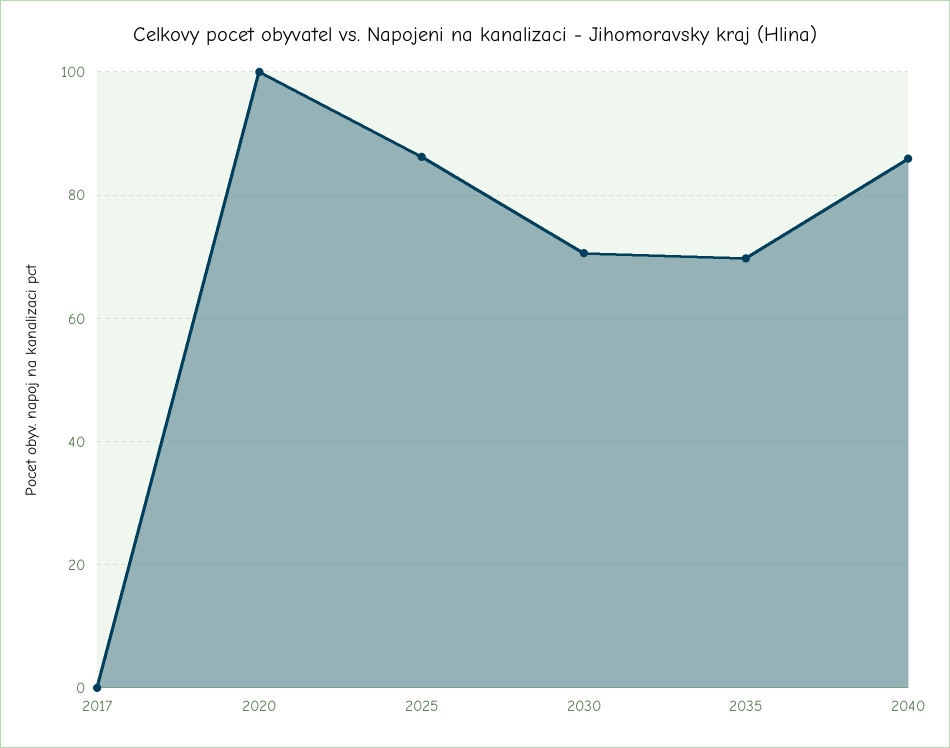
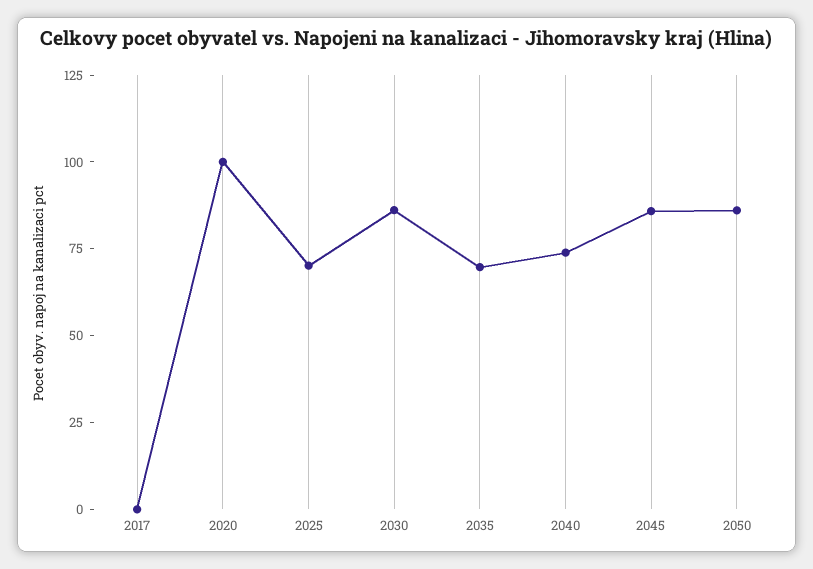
2025: 86 -> 70
2030: 70 -> 85
2040: 86 -> 75
2045: none -> 85
2050: none -> 85

